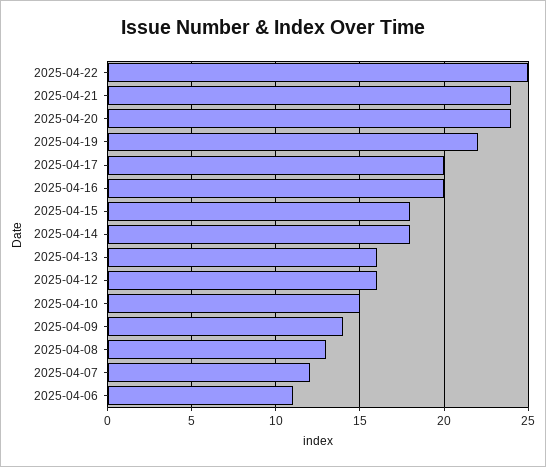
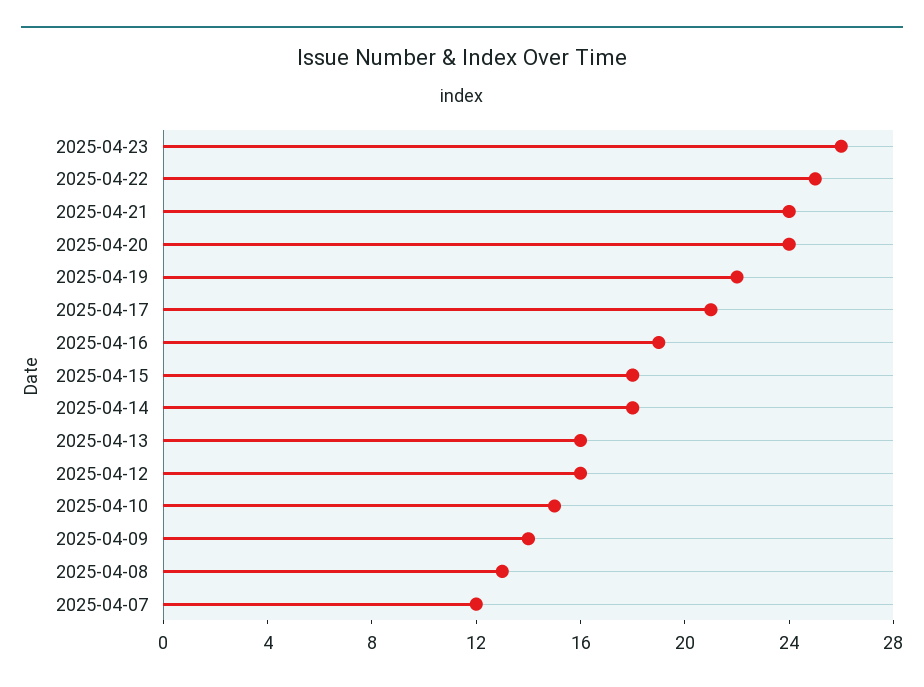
2025-04-17: 20 -> 21
2025-04-16: 20 -> 19
2025-04-06: 11 -> none
2025-04-23: none -> 26

